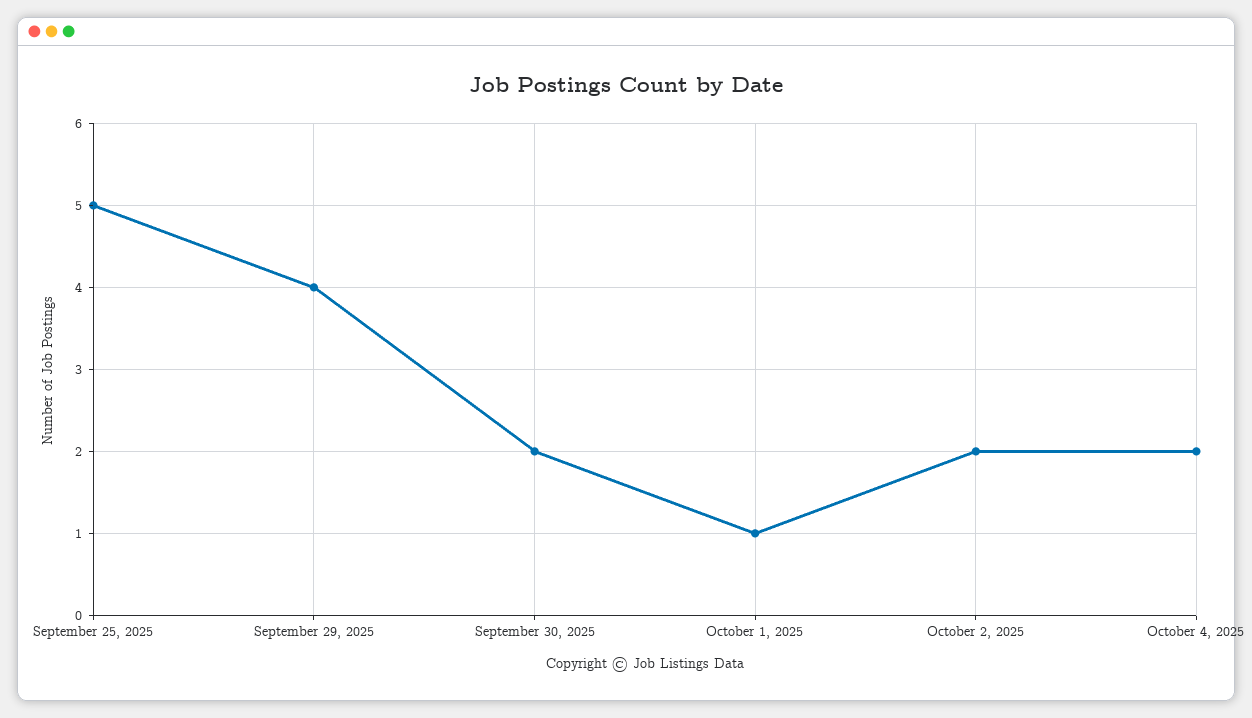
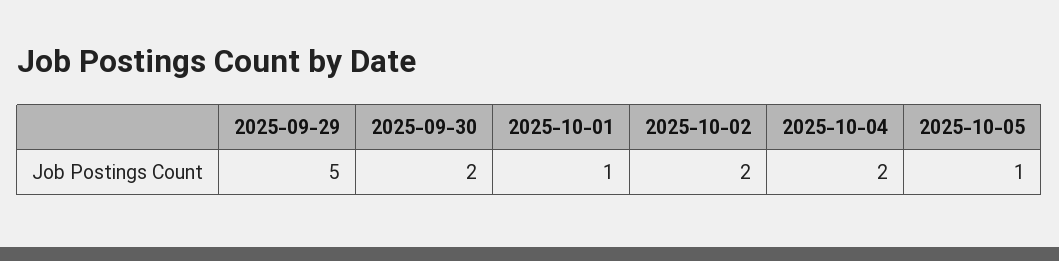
September 25, 2025: 5 -> none
September 29, 2025: 4 -> 5
2025-10-05: none -> 1

